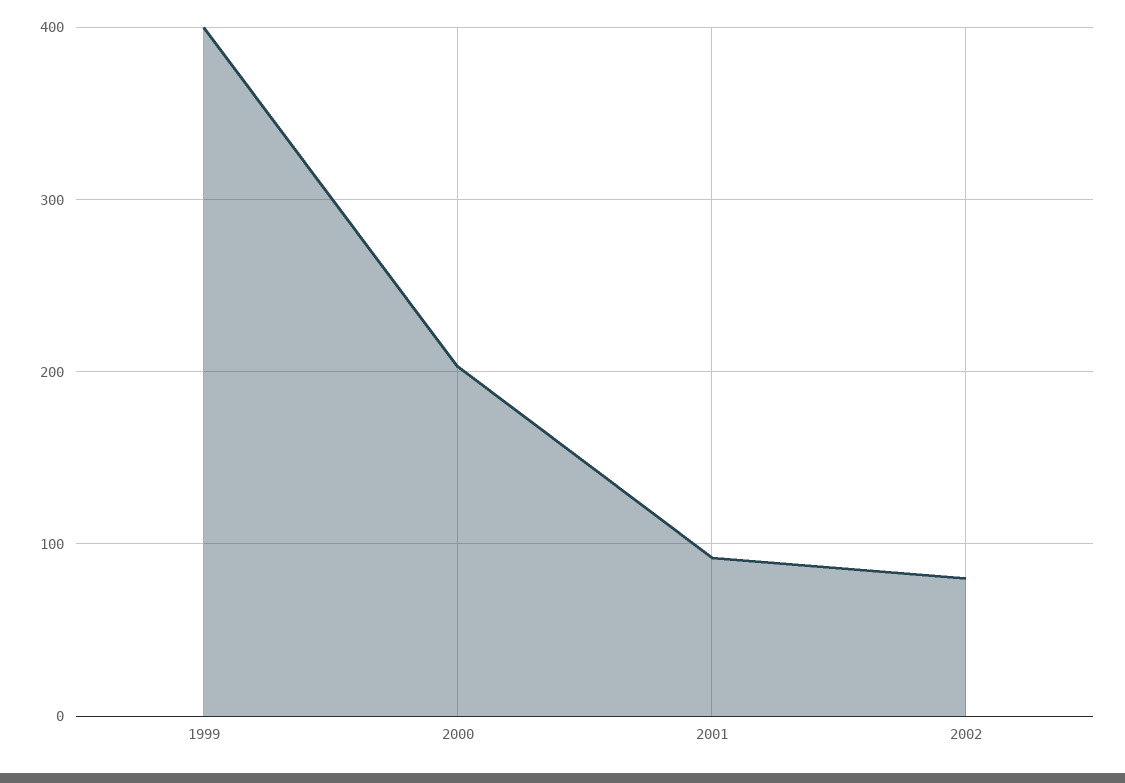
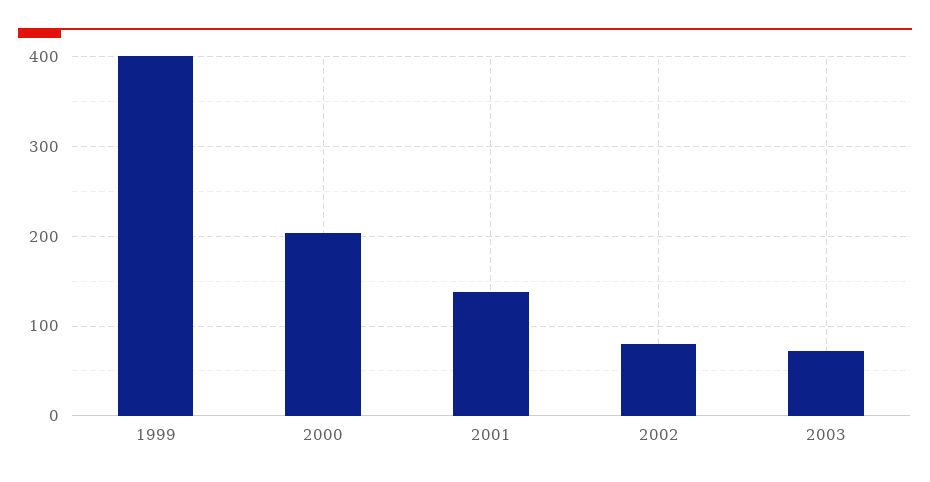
2001: 90 -> 140
2003: none -> 70

